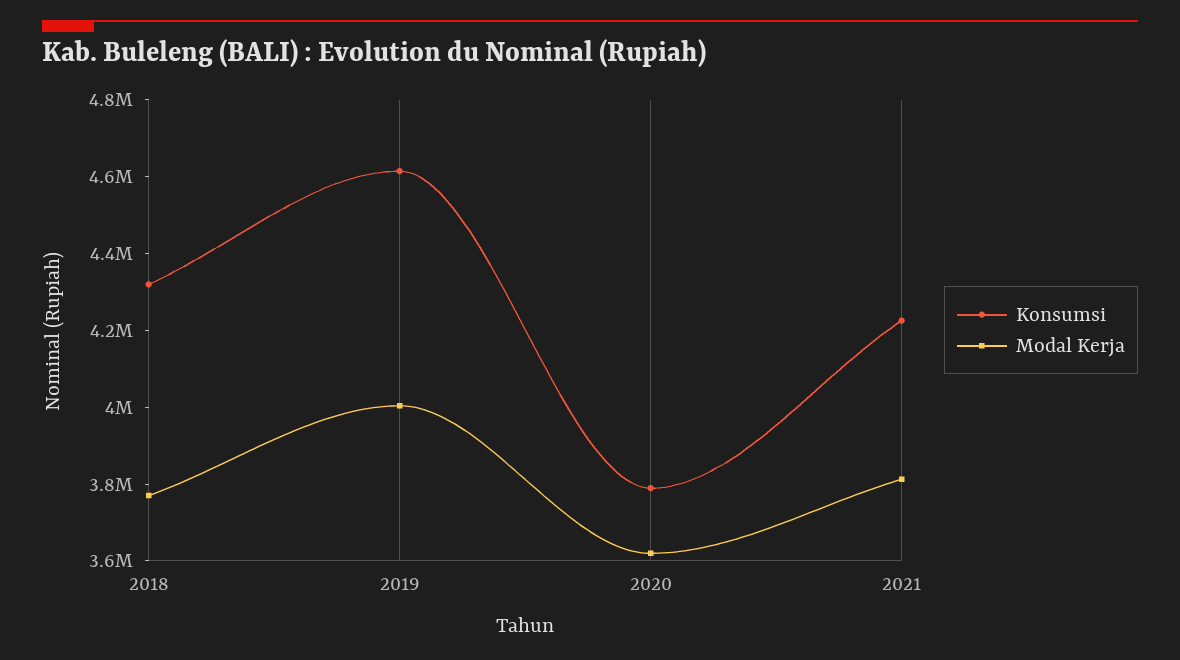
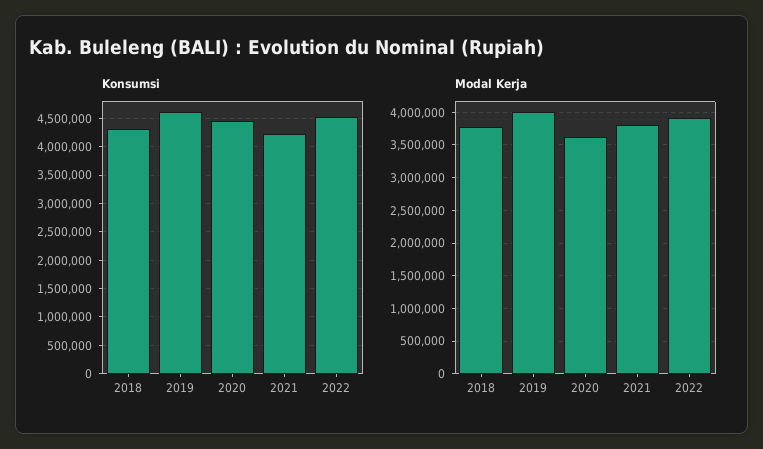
Konsumsi, 2020: 3800000 -> 4500000
Konsumsi, 2022: none -> 4500000
Modal Kerja, 2022: none -> 3900000

